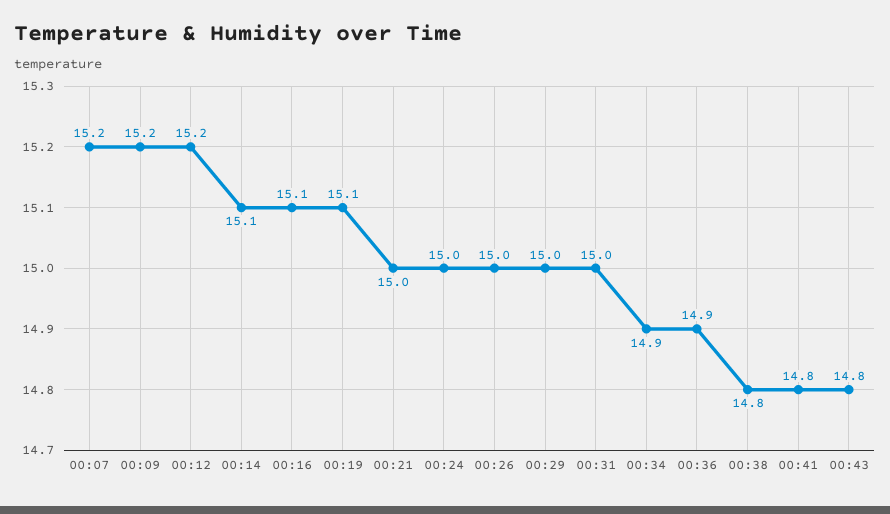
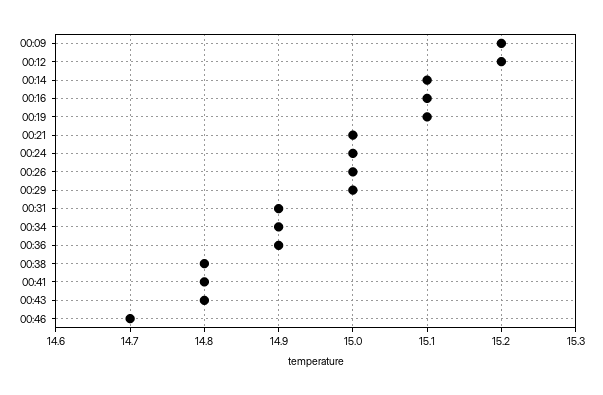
00:07: 15.2 -> none
00:31: 15 -> 14.9
00:46: none -> 14.7

